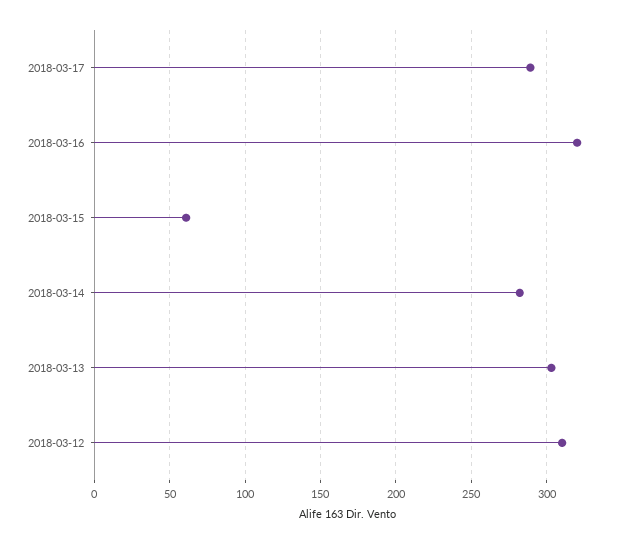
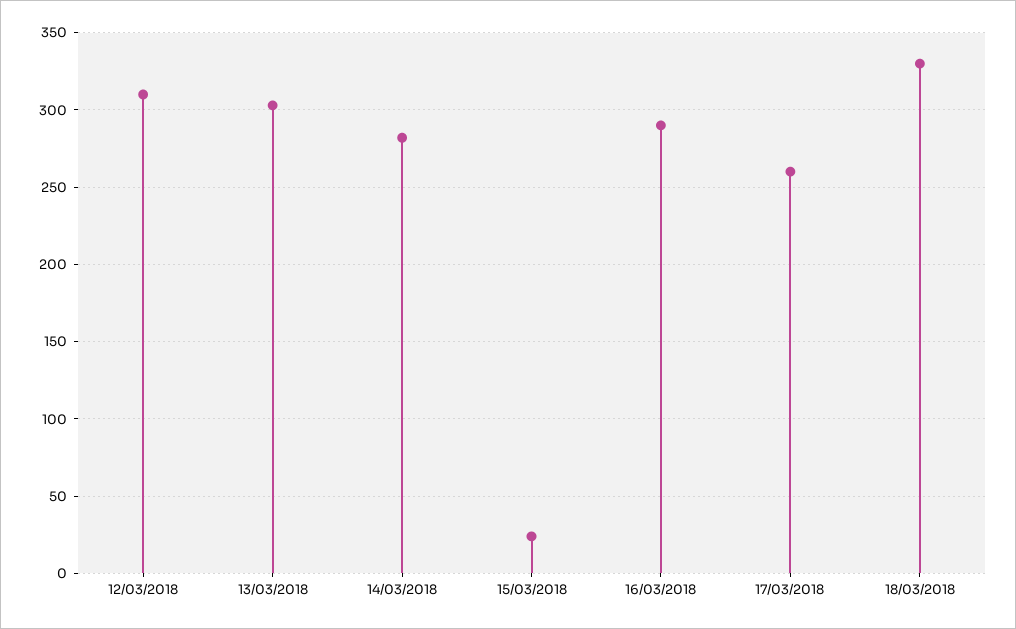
2018-03-17: 290 -> 260
2018-03-16: 320 -> 290
2018-03-15: 60 -> 25
18/03/2018: none -> 330

